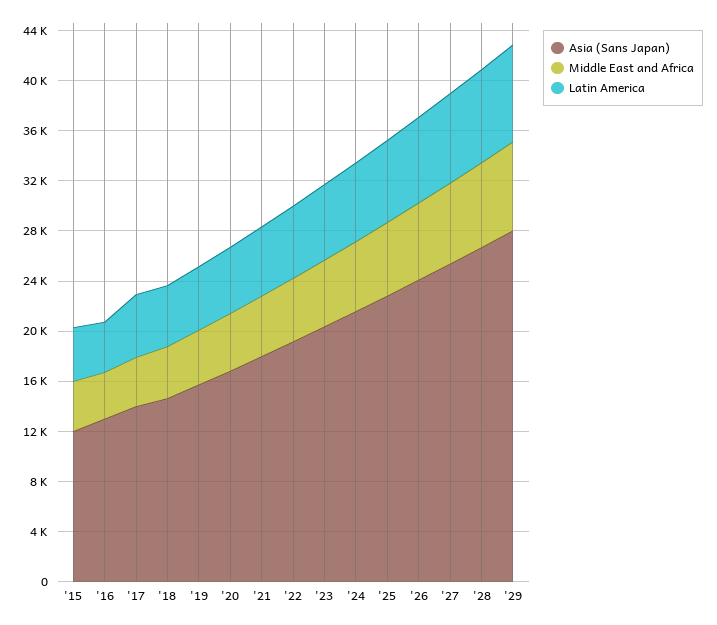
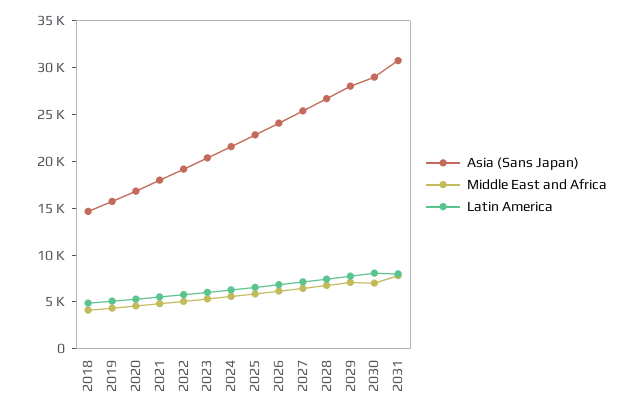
Asia (Sans Japan), '15: 12000 -> none
Middle East and Africa, '15: 4000 -> none
Latin America, '15: 4000 -> none
Asia (Sans Japan), '16: 13000 -> none
Middle East and Africa, '16: 4000 -> none
Latin America, '16: 4000 -> none
Asia (Sans Japan), '17: 14000 -> none
Middle East and Africa, '17: 4000 -> none
Latin America, '17: 5000 -> none
Asia (Sans Japan), 2030: none -> 29000
Middle East and Africa, 2030: none -> 7000
Latin America, 2030: none -> 8000
Asia (Sans Japan), 2031: none -> 31000
Middle East and Africa, 2031: none -> 8000
Latin America, 2031: none -> 8000

